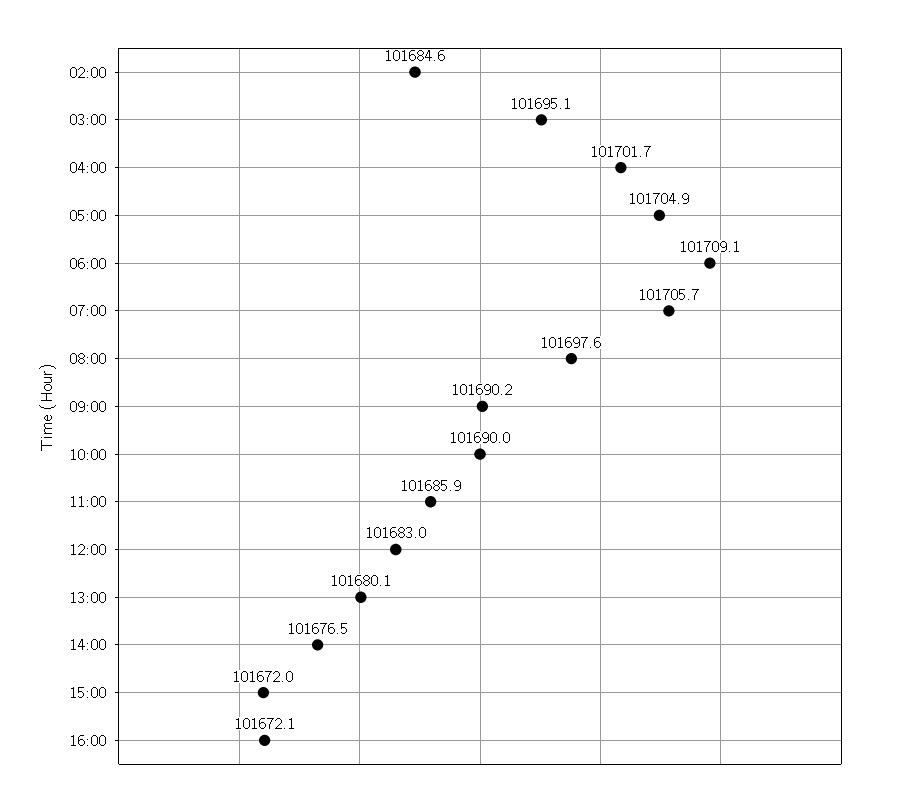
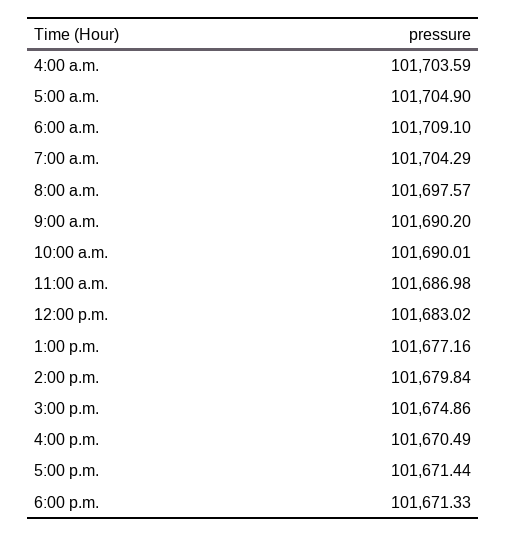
02:00: 101684.6 -> none
03:00: 101695.1 -> none
04:00: 101701.7 -> 101703.59
07:00: 101705.7 -> 101704.29
11:00: 101685.9 -> 101686.98
13:00: 101680.1 -> 101677.16
14:00: 101676.5 -> 101679.84
15:00: 101672 -> 101674.86
16:00: 101672.1 -> 101670.49
5:00 p.m.: none -> 101671.44
6:00 p.m.: none -> 101671.33

